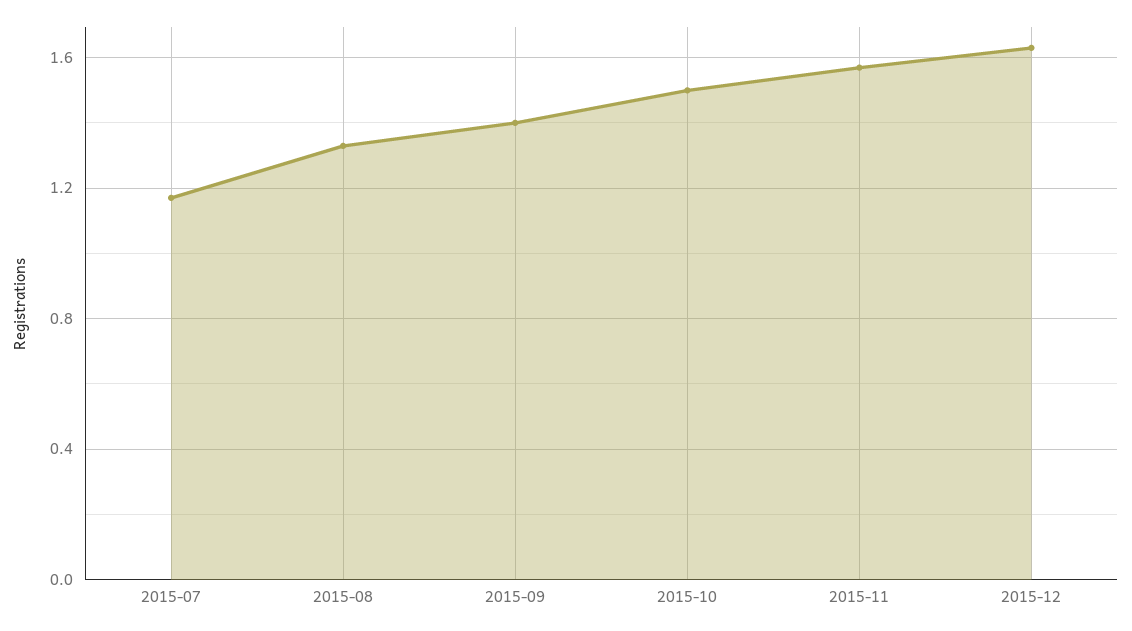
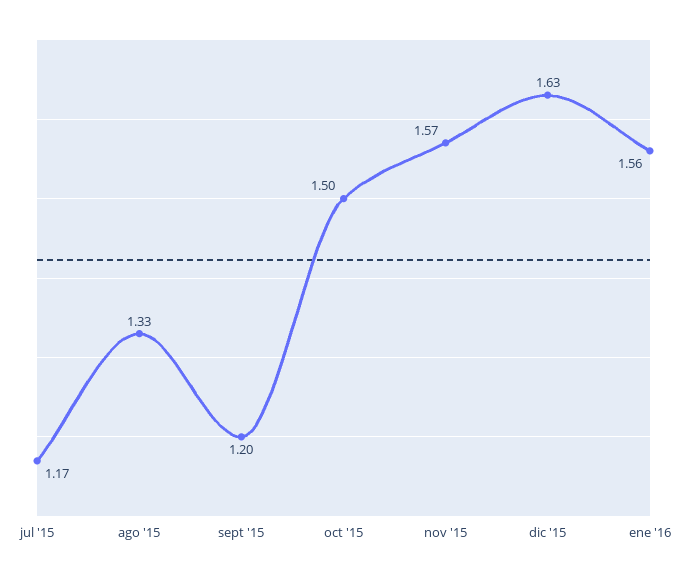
2015-09: 1.4 -> 1.2
ene '16: none -> 1.56

